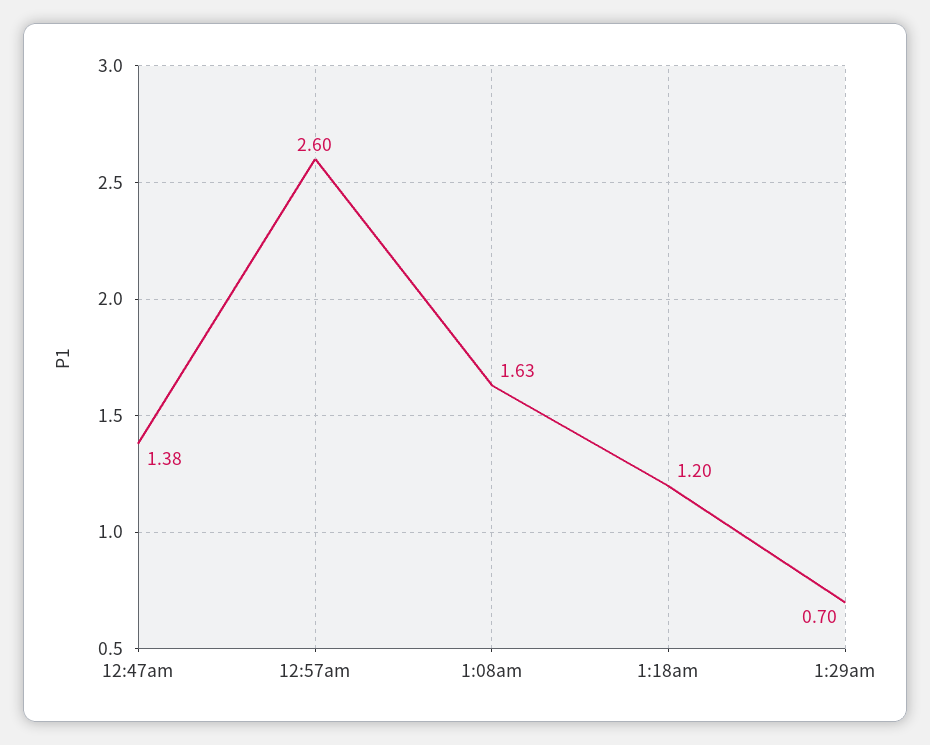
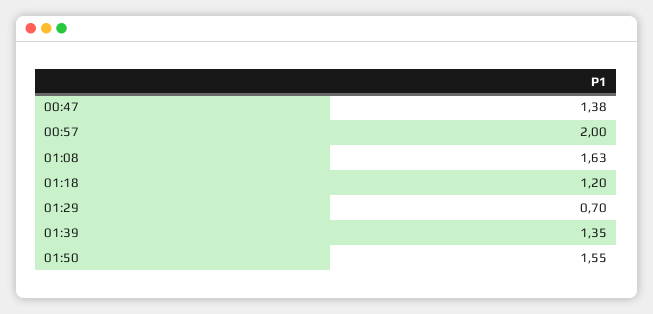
12:57am: 2.6 -> 2
01:39: none -> 1.35
01:50: none -> 1.55

